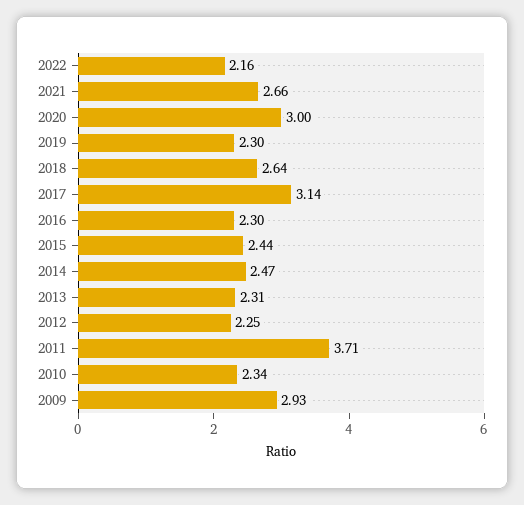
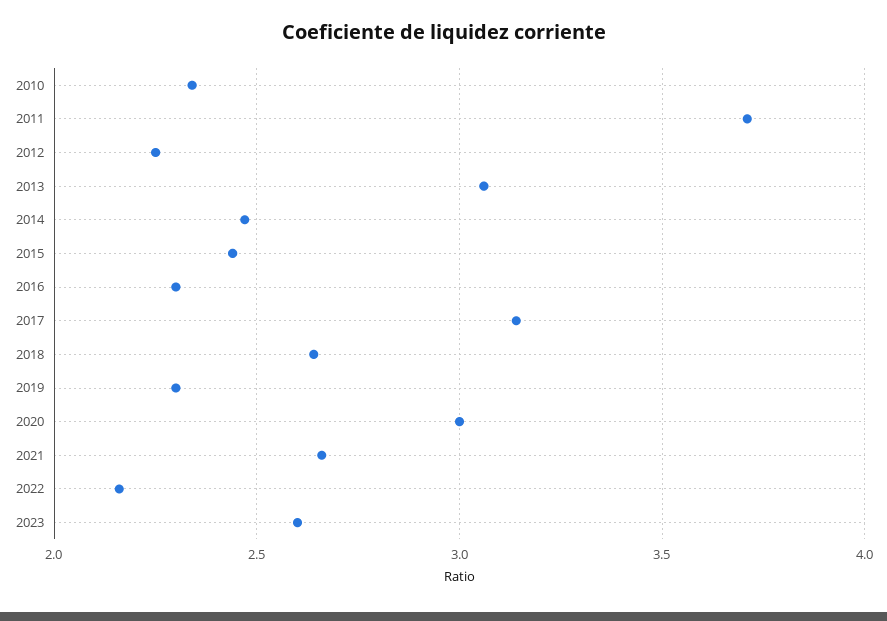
2013: 2.31 -> 3.05
2009: 2.93 -> none
2023: none -> 2.6

